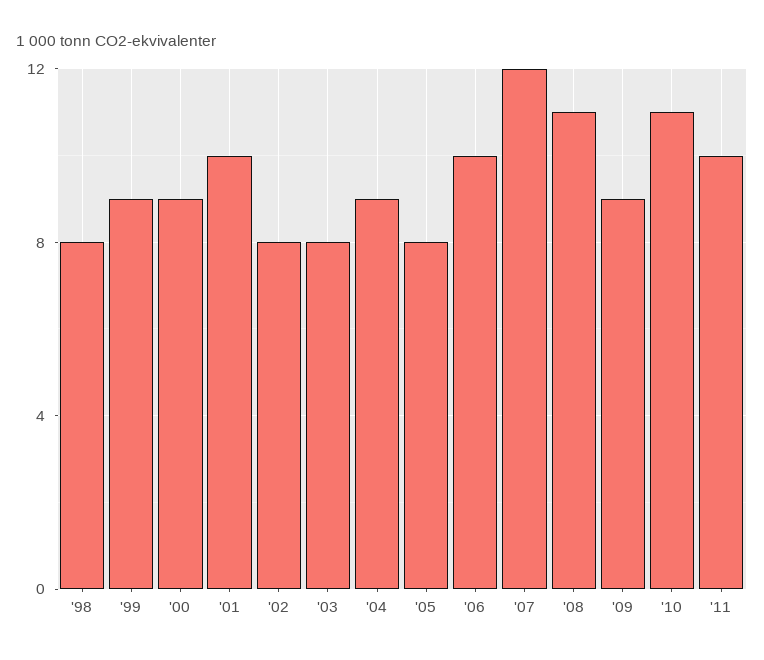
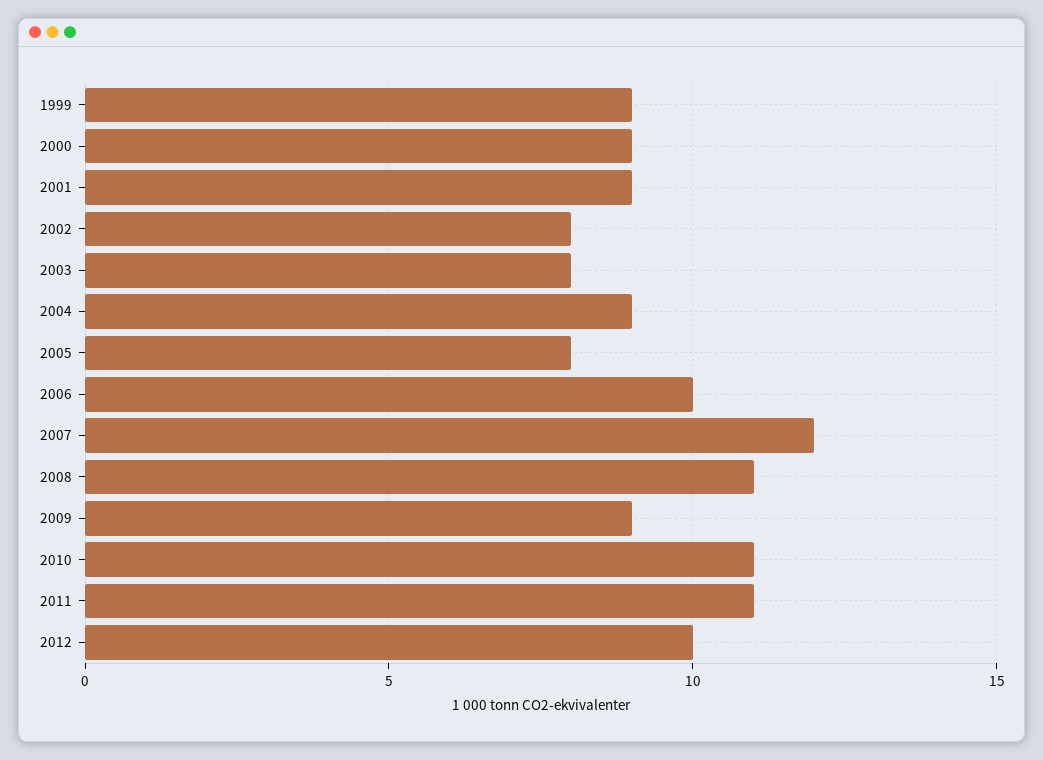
'98: 8 -> none
'01: 10 -> 9
'11: 10 -> 11
2012: none -> 10

